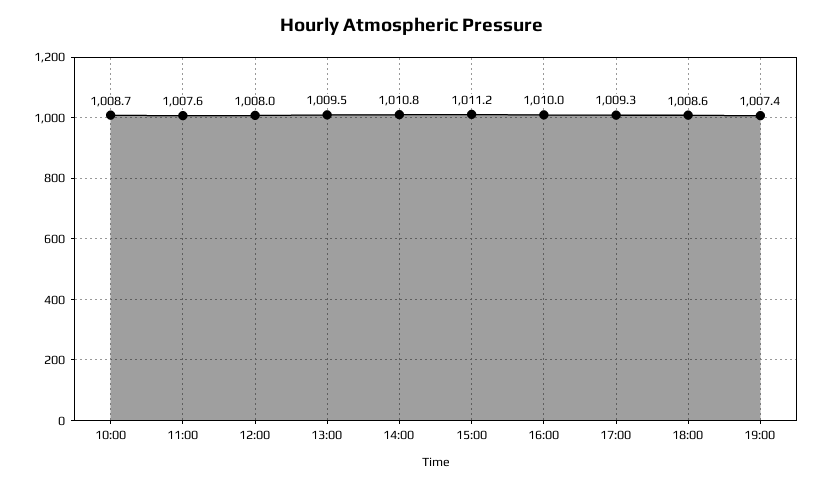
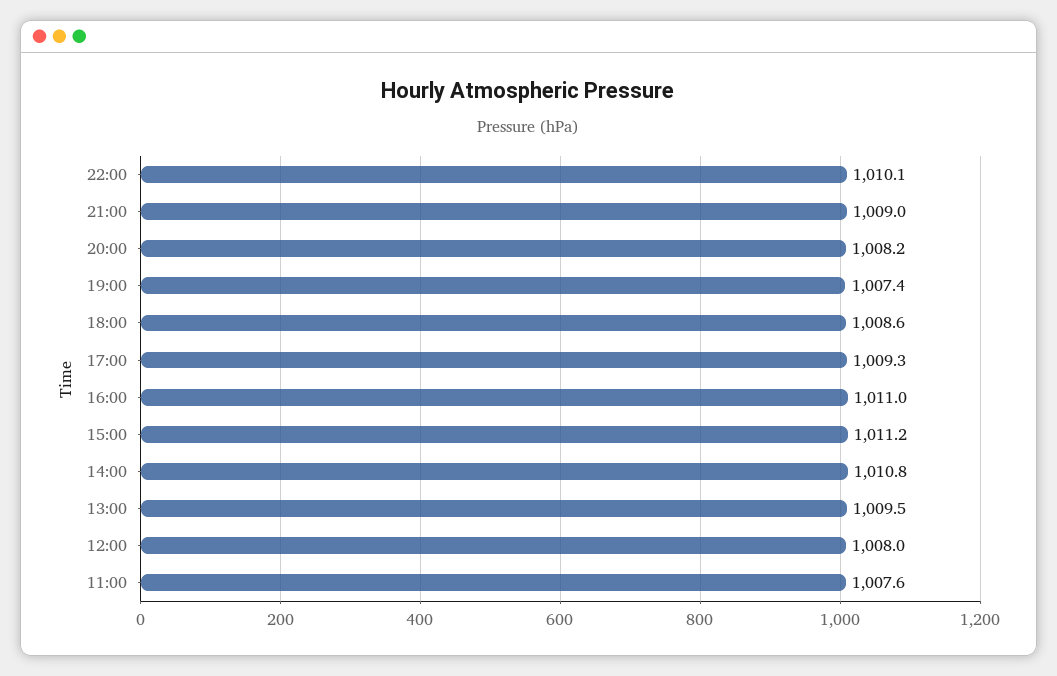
10:00: 1008.7 -> none
16:00: 1010 -> 1011
22:00: none -> 1010.1
21:00: none -> 1009
20:00: none -> 1008.2

